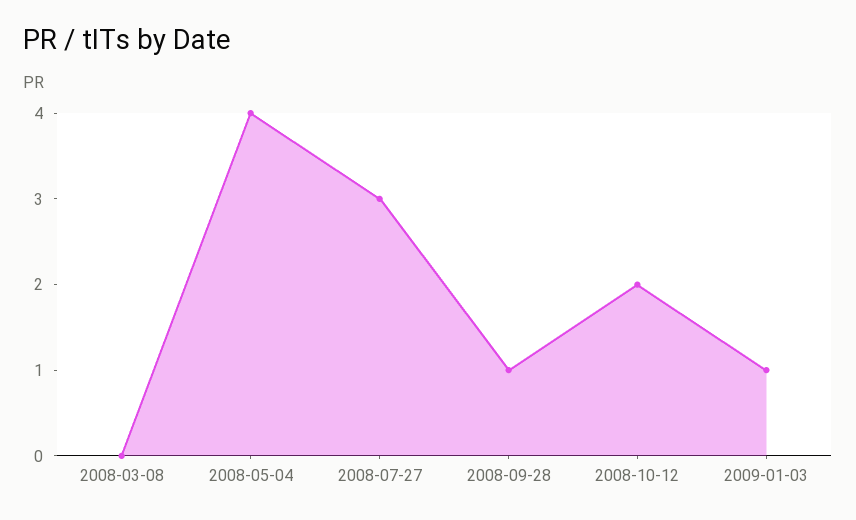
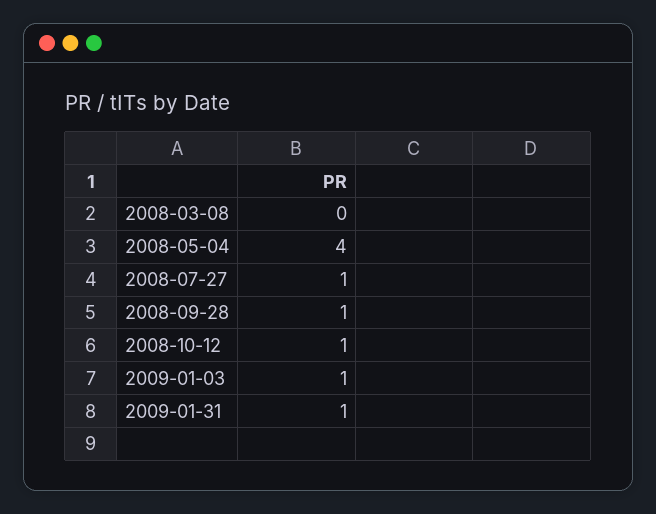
2008-07-27: 3 -> 1
2008-10-12: 2 -> 1
2009-01-31: none -> 1

